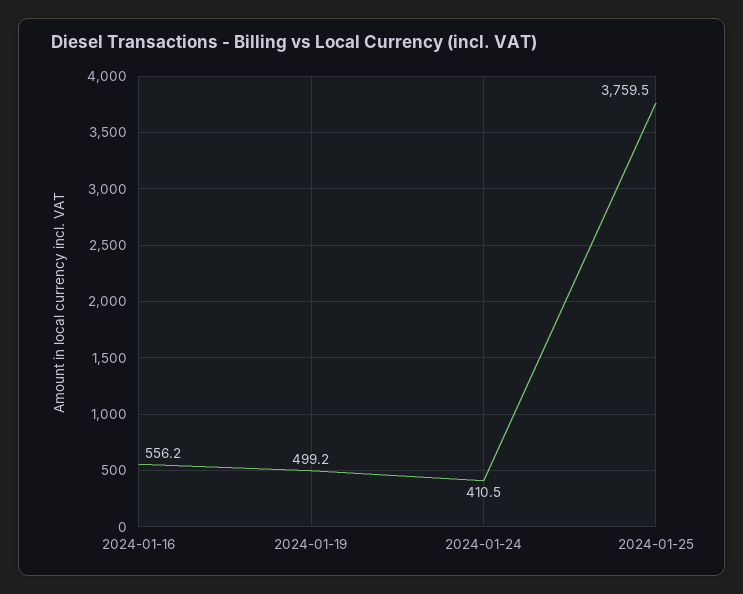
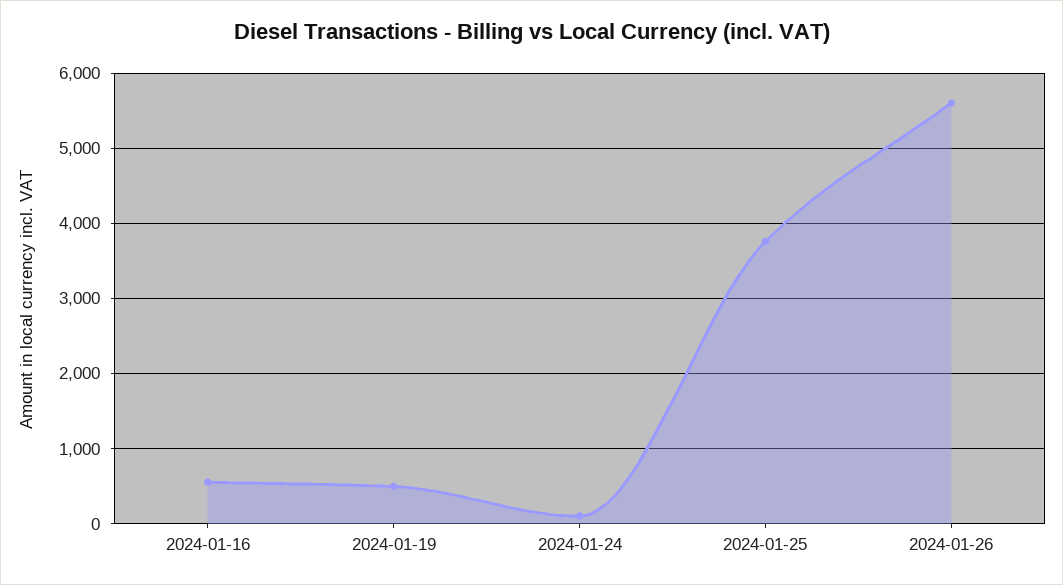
2024-01-24: 410.5 -> 100
2024-01-26: none -> 5600

